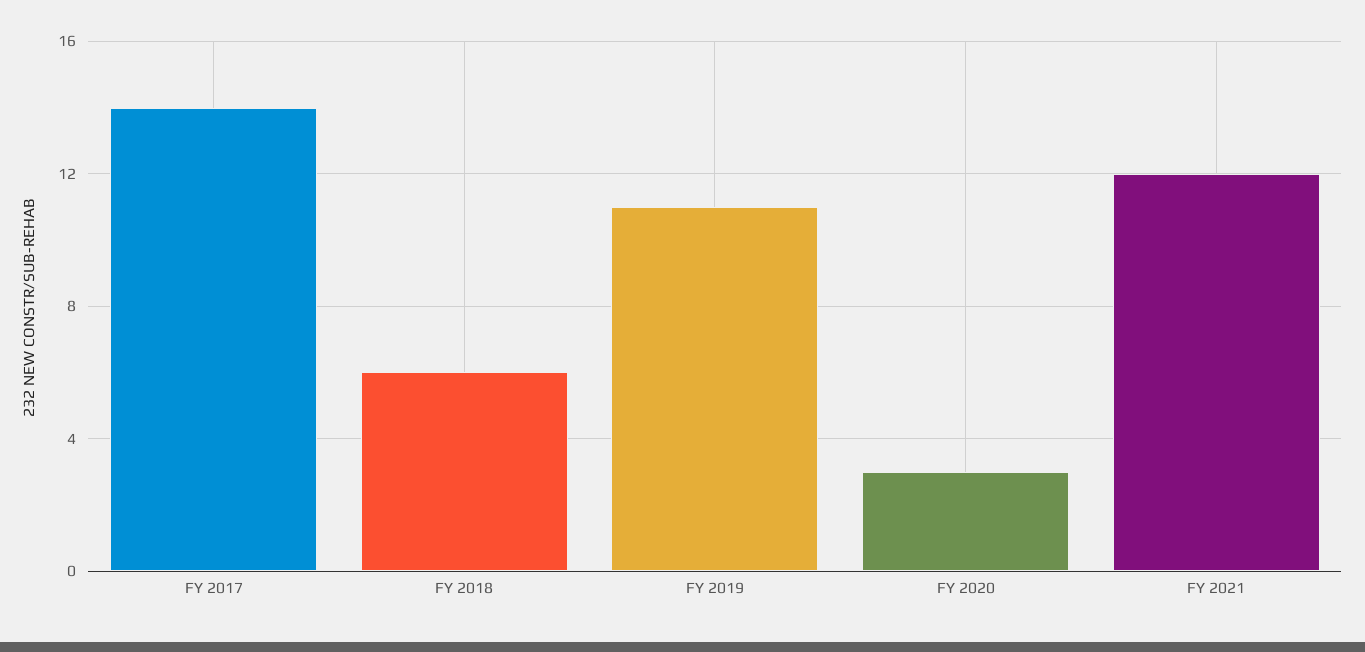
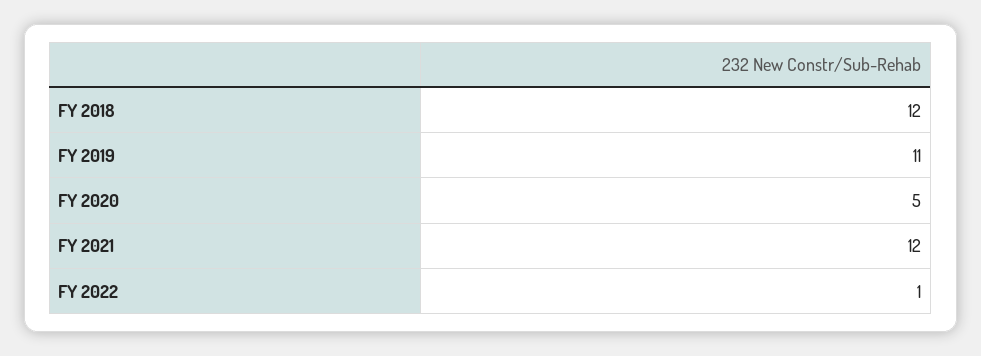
FY 2017: 14 -> none
FY 2018: 6 -> 12
FY 2020: 3 -> 5
FY 2022: none -> 1

